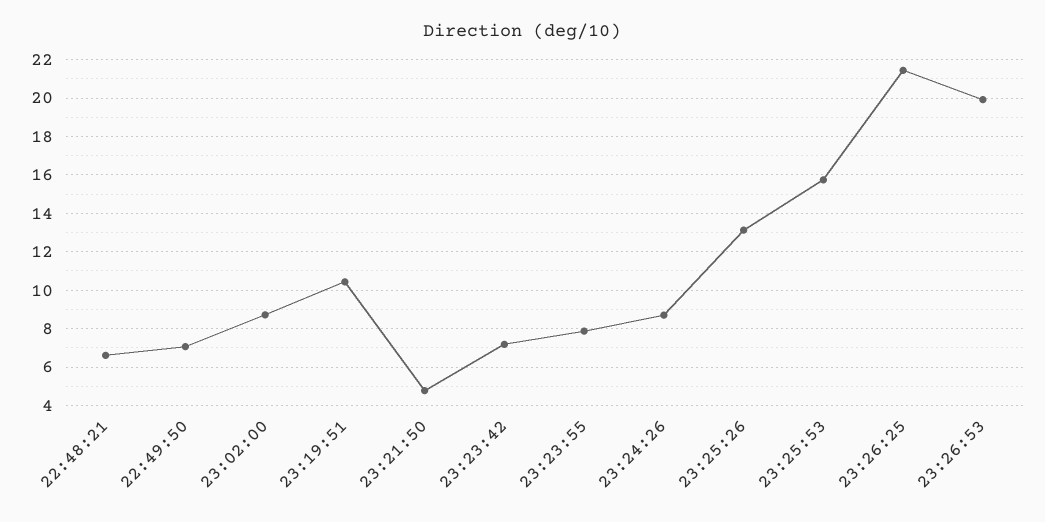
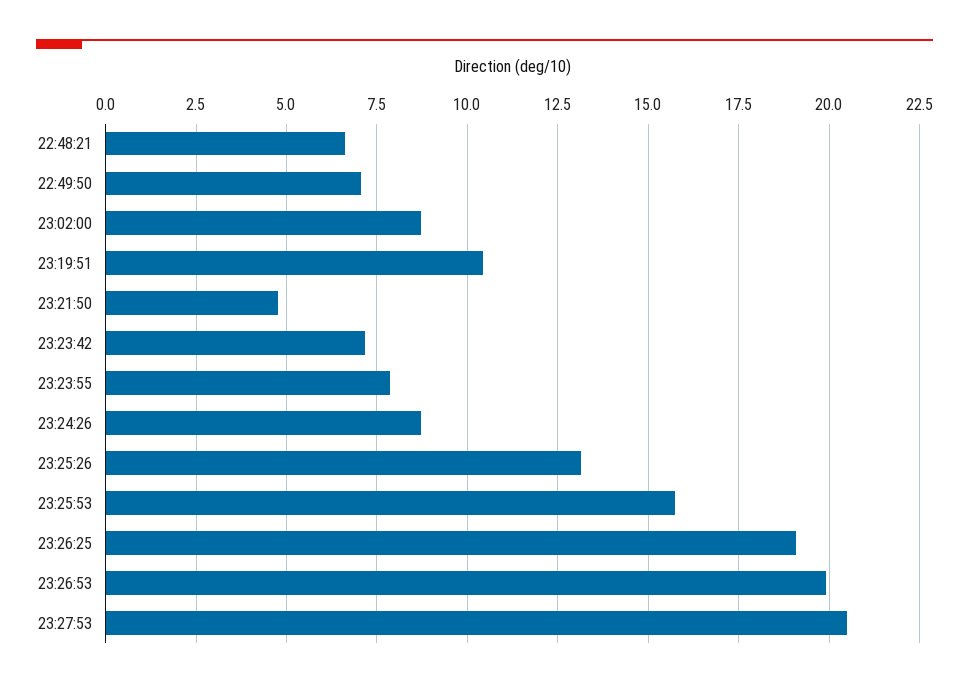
23:26:25: 21.5 -> 19
23:27:53: none -> 20.5

